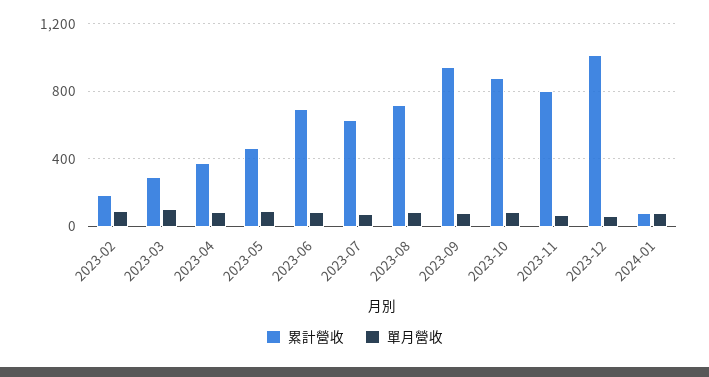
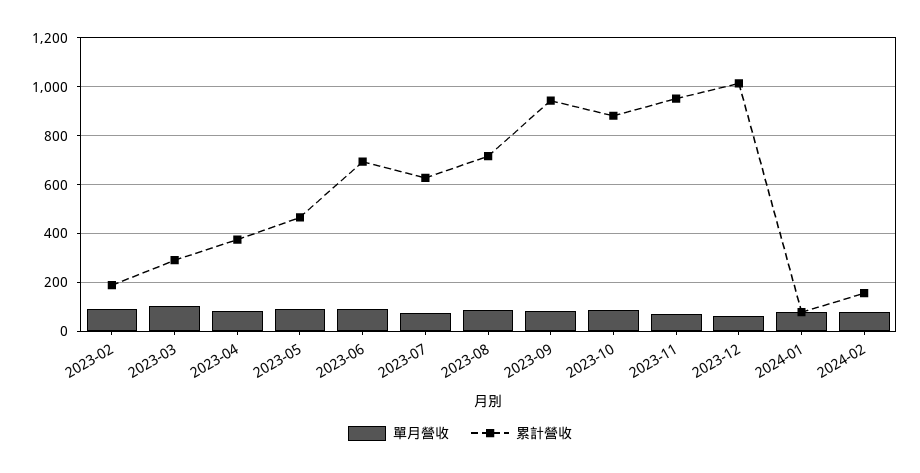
累計營收, 2023-11: 800 -> 950
單月營收, 2024-02: none -> 75
累計營收, 2024-02: none -> 150

